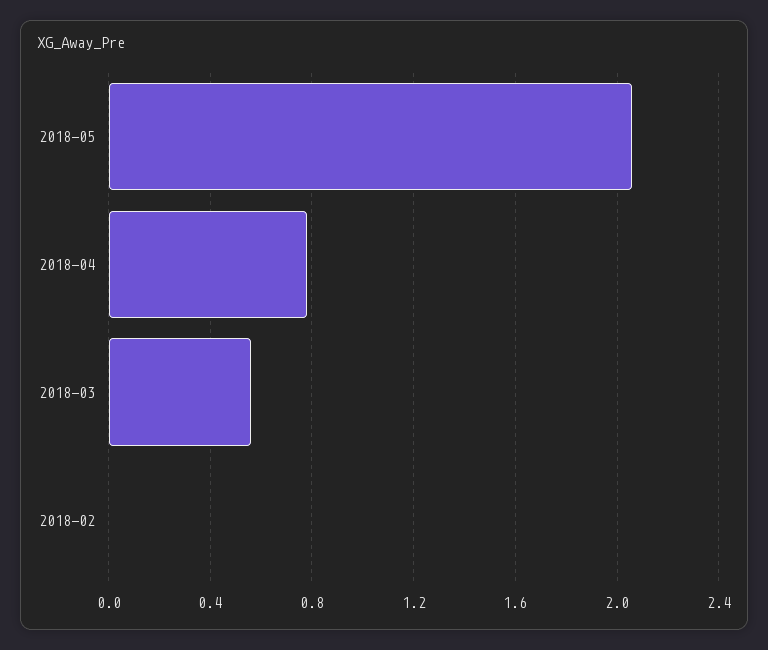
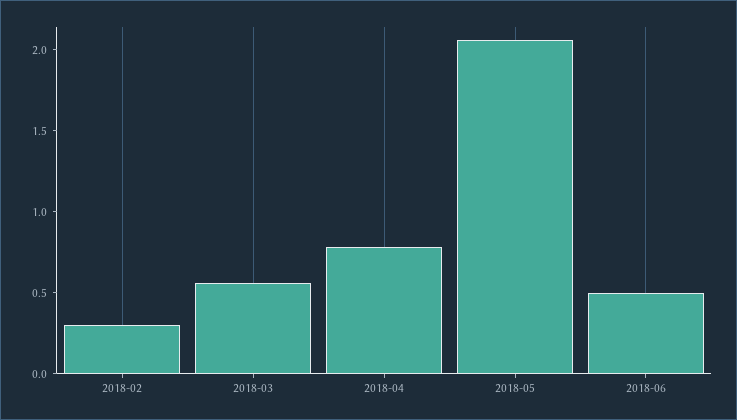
2018-02: 0 -> 0.3
2018-06: none -> 0.5

